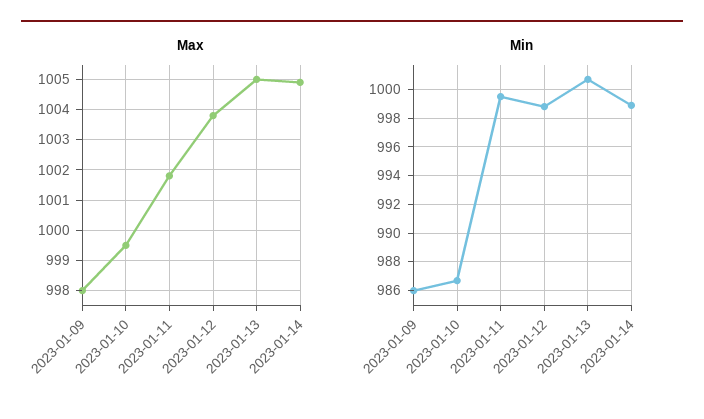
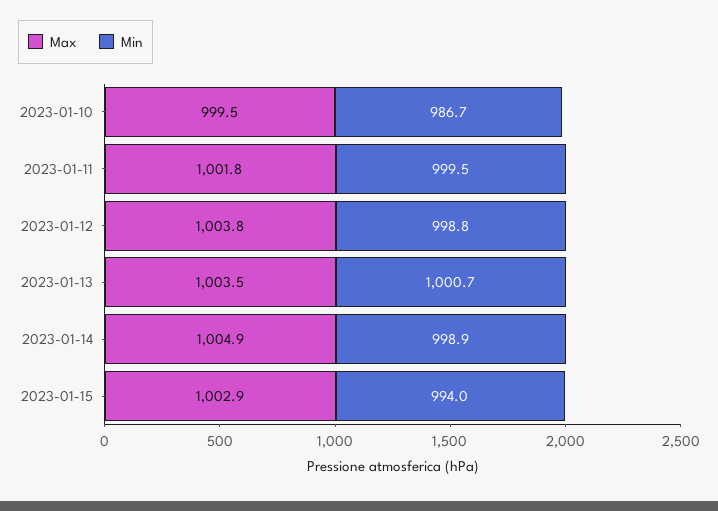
Max, 2023-01-09: 998 -> none
Max, 2023-01-13: 1005 -> 1003.5
Min, 2023-01-09: 986 -> none
Max, 2023-01-15: none -> 1002.9
Min, 2023-01-15: none -> 994

